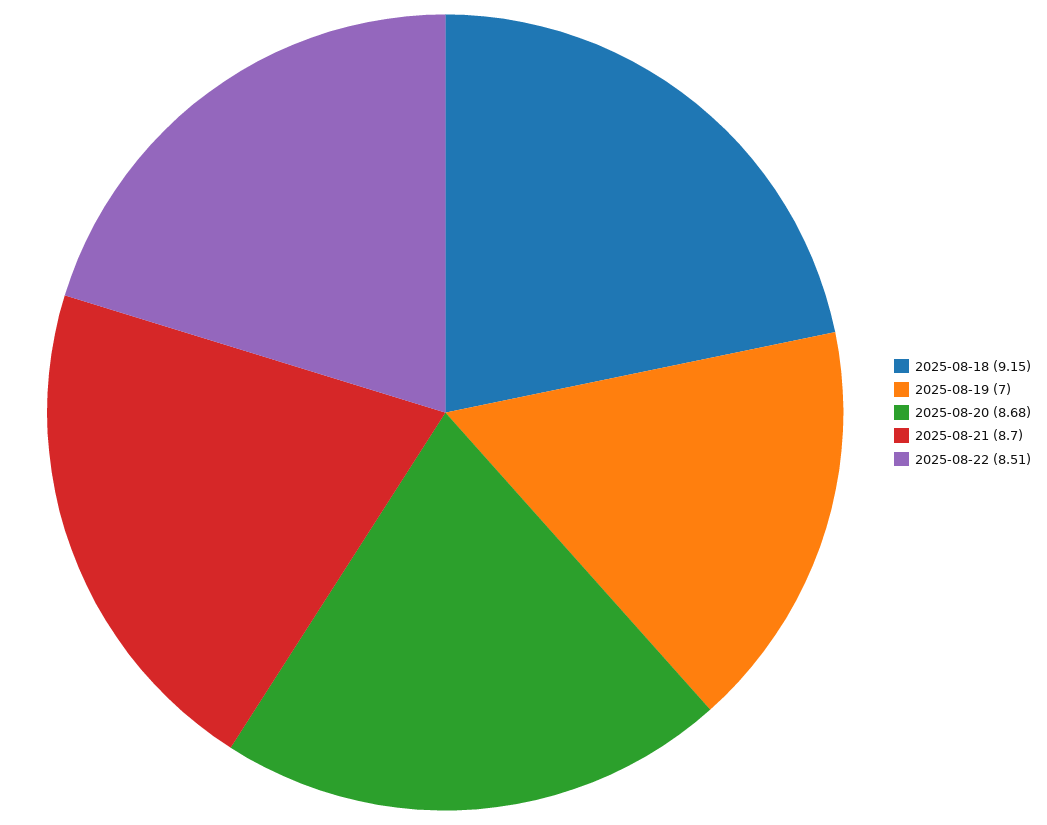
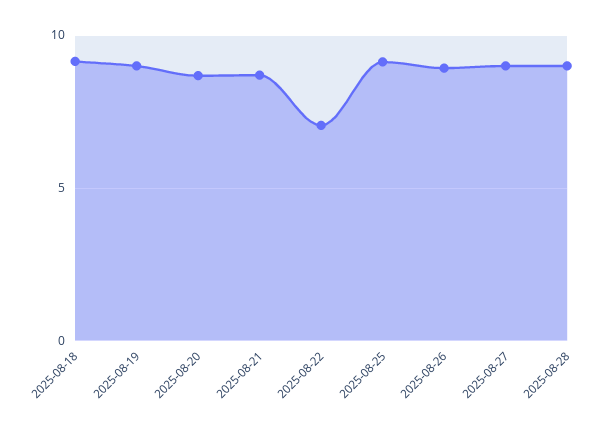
2025-08-19: 7 -> 9
2025-08-22: 8.51 -> 7
2025-08-25: none -> 9
2025-08-26: none -> 9
2025-08-27: none -> 9
2025-08-28: none -> 9

